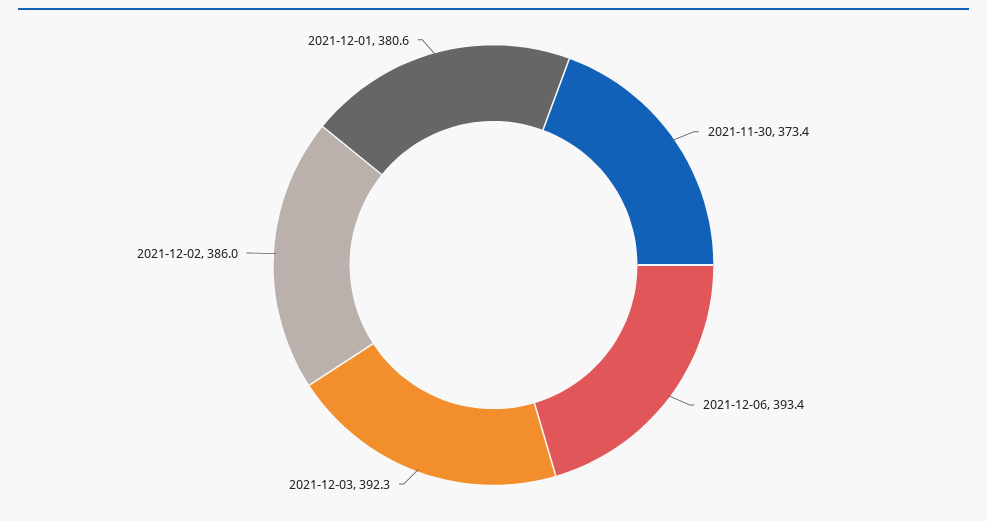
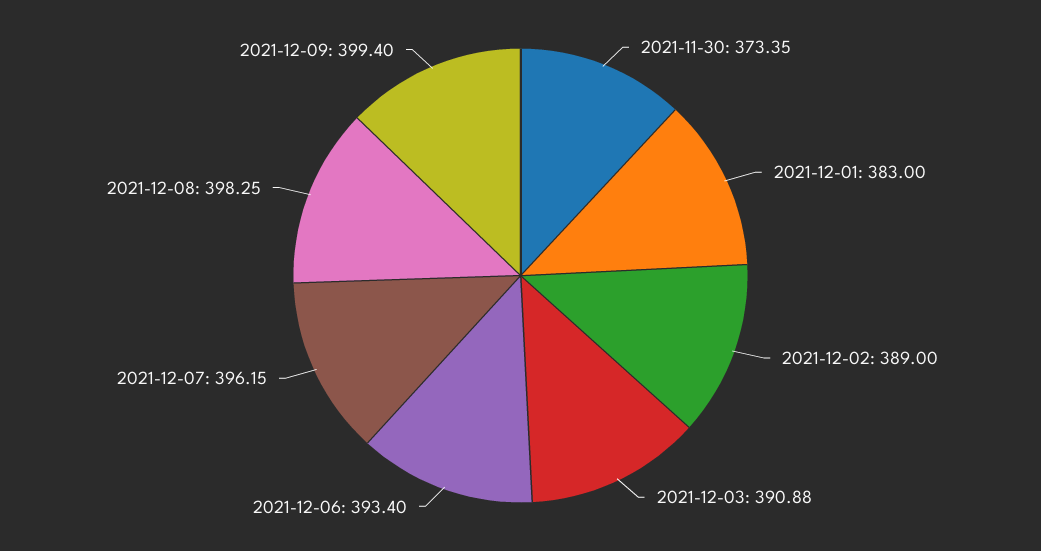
2021-12-03: 392.3 -> 390.88
2021-12-02: 386 -> 389
2021-12-01: 380.6 -> 383
2021-12-07: none -> 396.15
2021-12-08: none -> 398.25
2021-12-09: none -> 399.4

